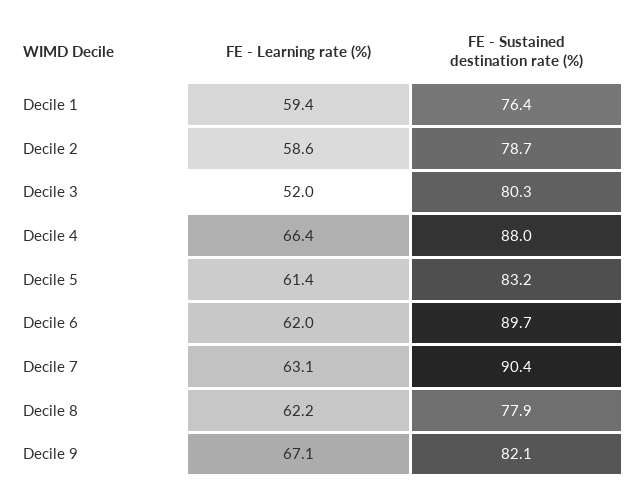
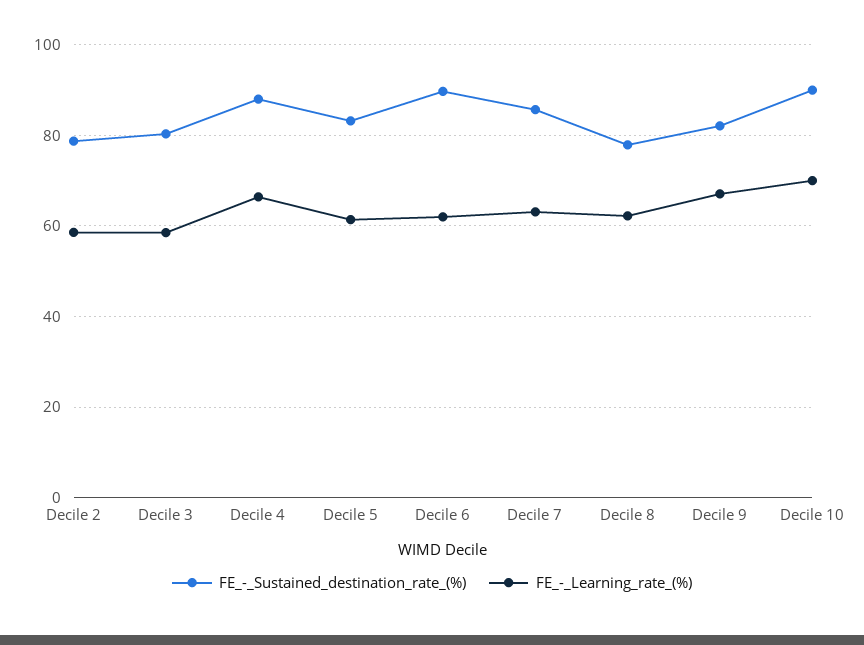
FE - Learning rate (%), Decile 1: 59.4 -> none
FE - Sustained destination rate (%), Decile 1: 76.4 -> none
FE - Learning rate (%), Decile 3: 52 -> 58
FE - Sustained destination rate (%), Decile 7: 90.4 -> 86
FE - Sustained destination rate (%), Decile 10: none -> 90
FE - Learning rate (%), Decile 10: none -> 70

